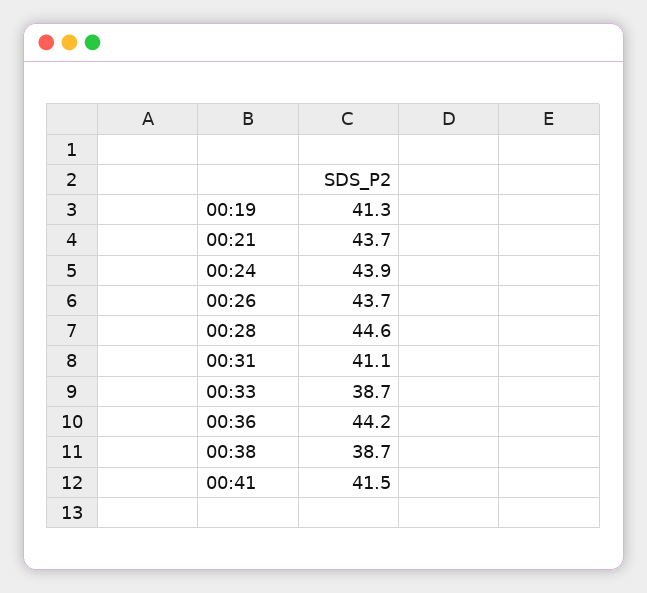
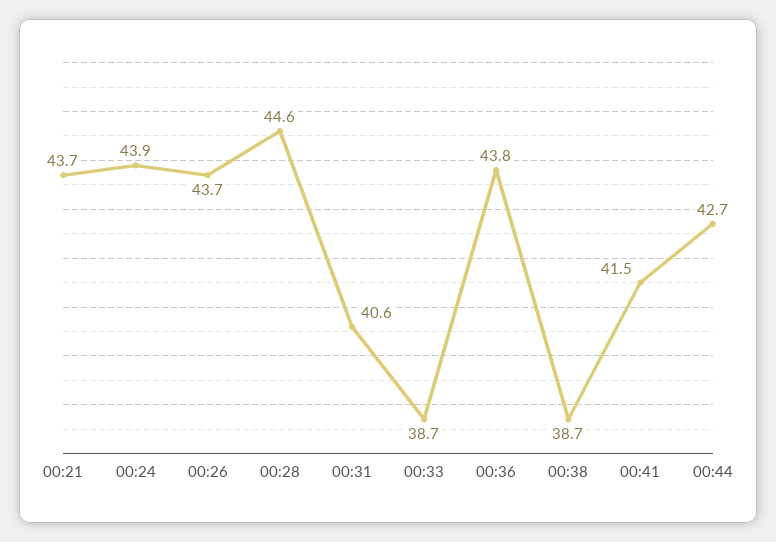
00:19: 41.3 -> none
00:31: 41.1 -> 40.6
00:36: 44.2 -> 43.8
00:44: none -> 42.7

